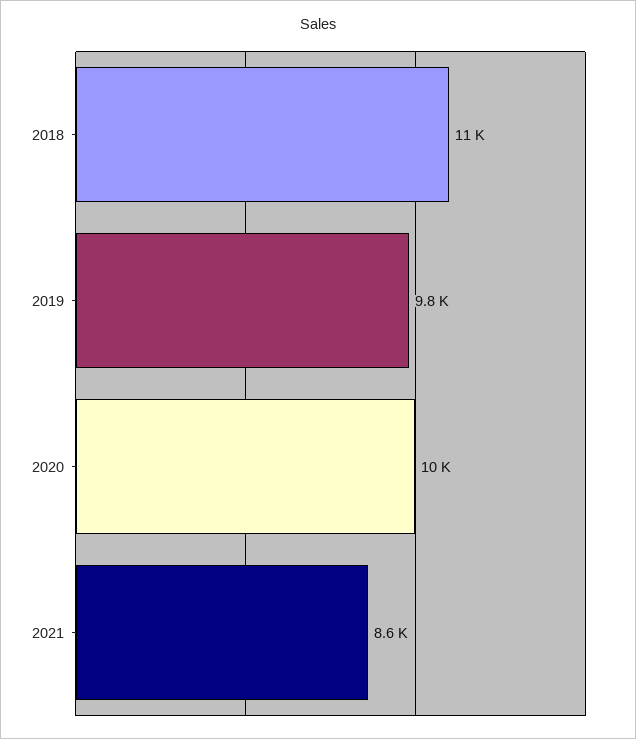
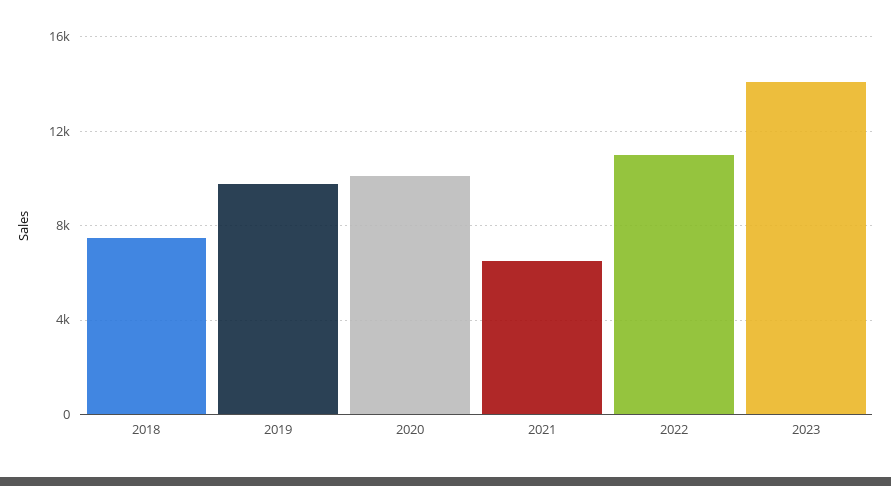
2018: 11000 -> 7500
2021: 8600 -> 6500
2022: none -> 11000
2023: none -> 14000

